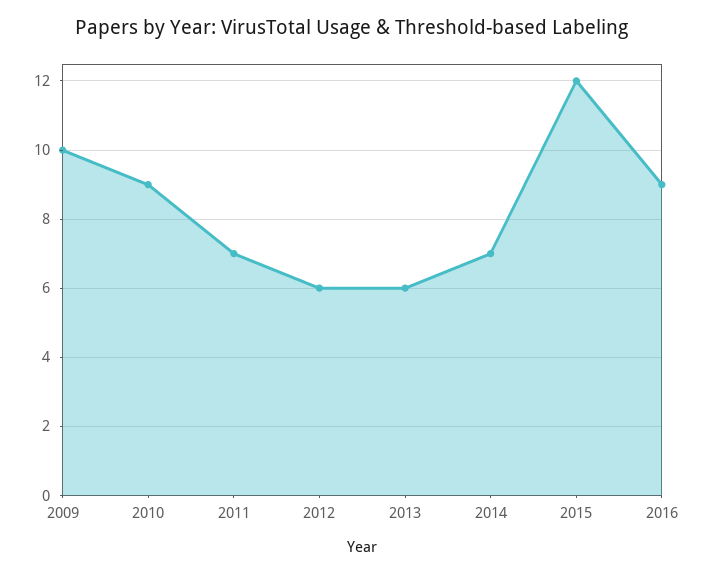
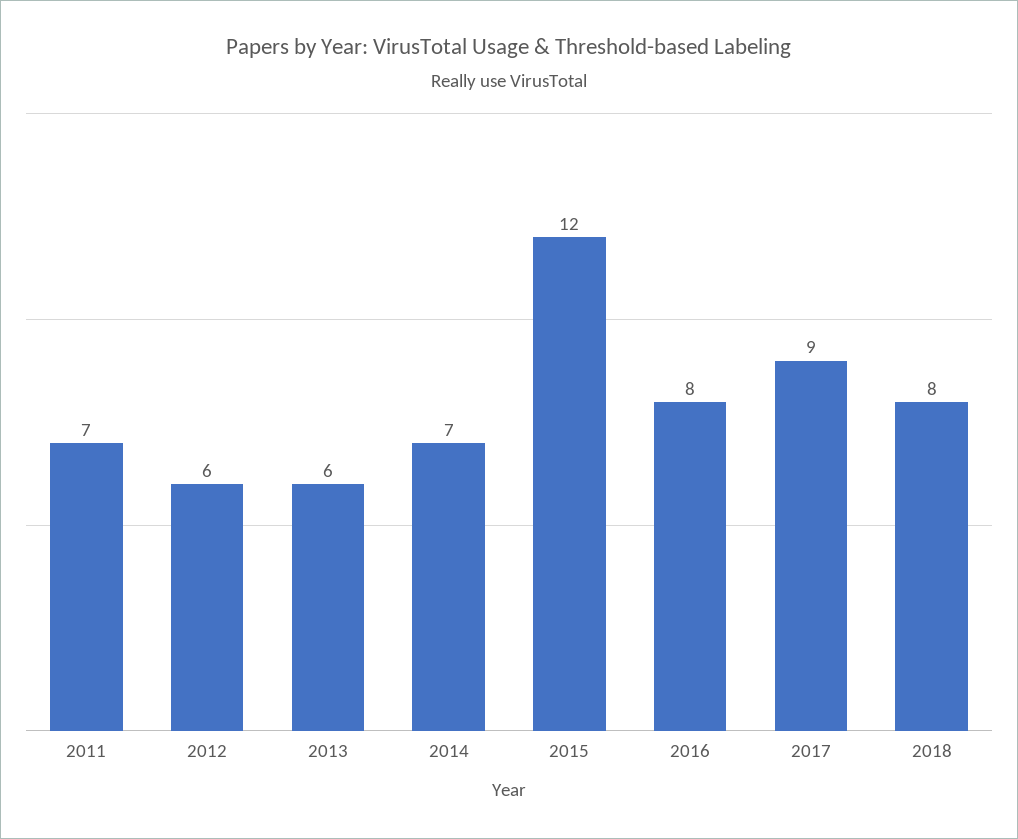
2009: 10 -> none
2010: 9 -> none
2016: 9 -> 8
2017: none -> 9
2018: none -> 8

